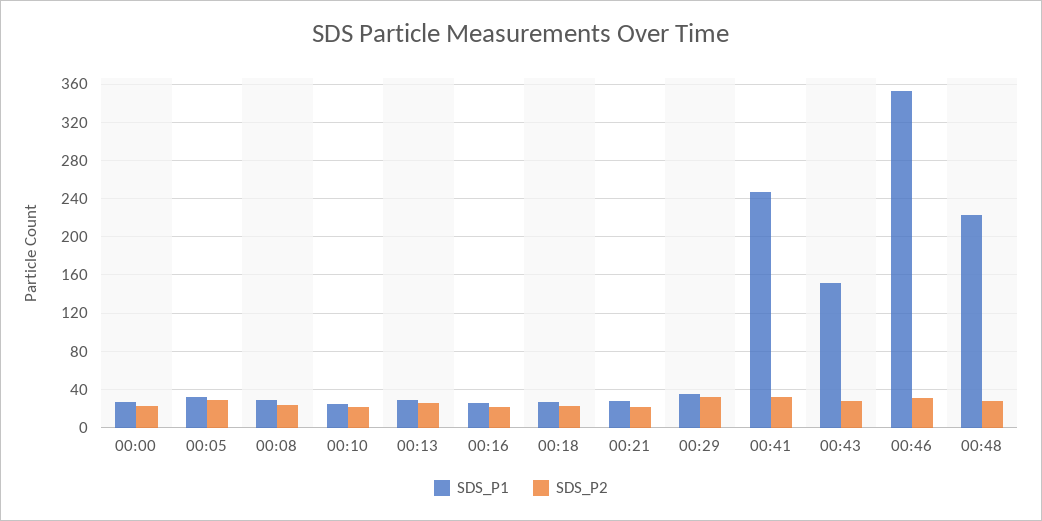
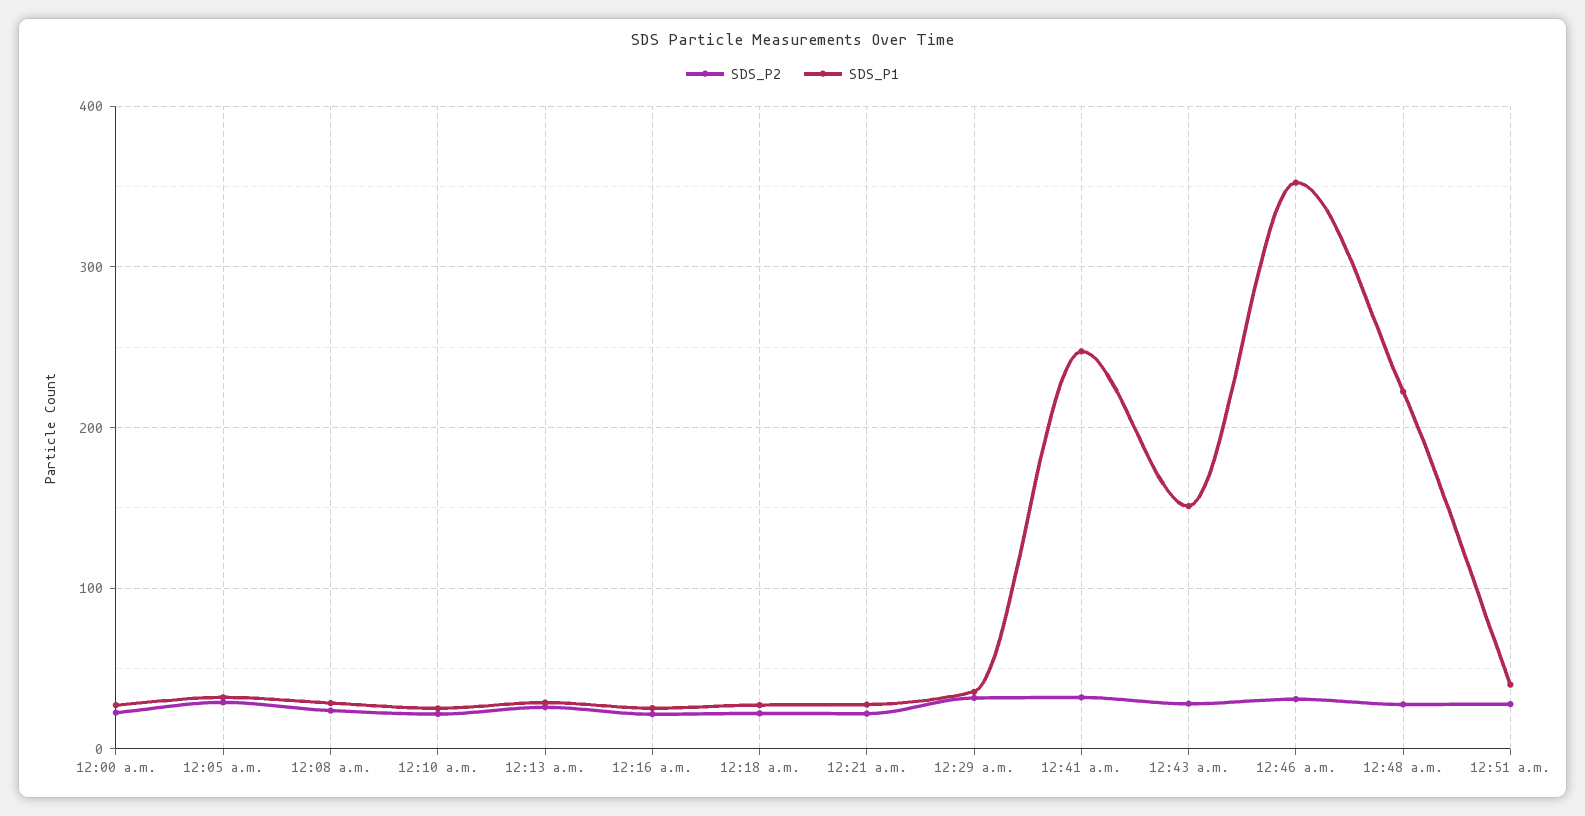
SDS_P2, 12:51 a.m.: none -> 30
SDS_P1, 12:51 a.m.: none -> 40

